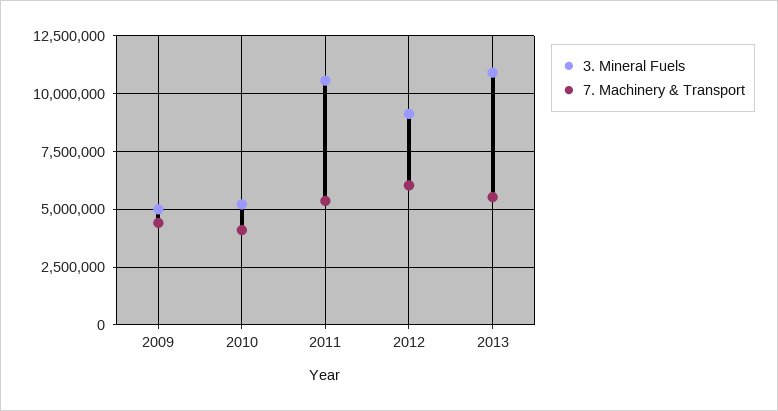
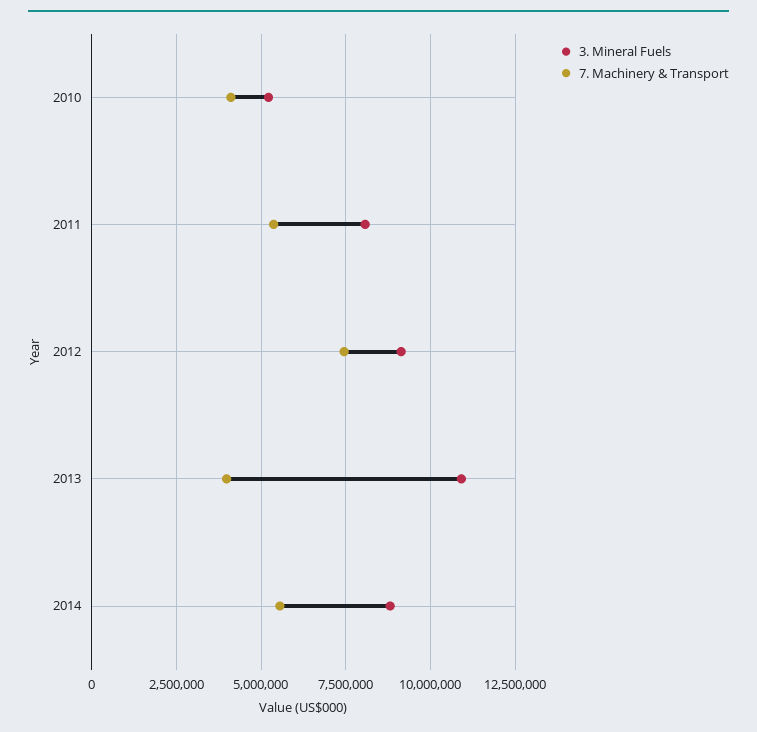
3. Mineral Fuels, 2009: 5000000 -> none
7. Machinery & Transport, 2009: 4500000 -> none
3. Mineral Fuels, 2011: 10500000 -> 8000000
7. Machinery & Transport, 2012: 6000000 -> 7500000
7. Machinery & Transport, 2013: 5500000 -> 4000000
3. Mineral Fuels, 2014: none -> 8750000
7. Machinery & Transport, 2014: none -> 5500000

